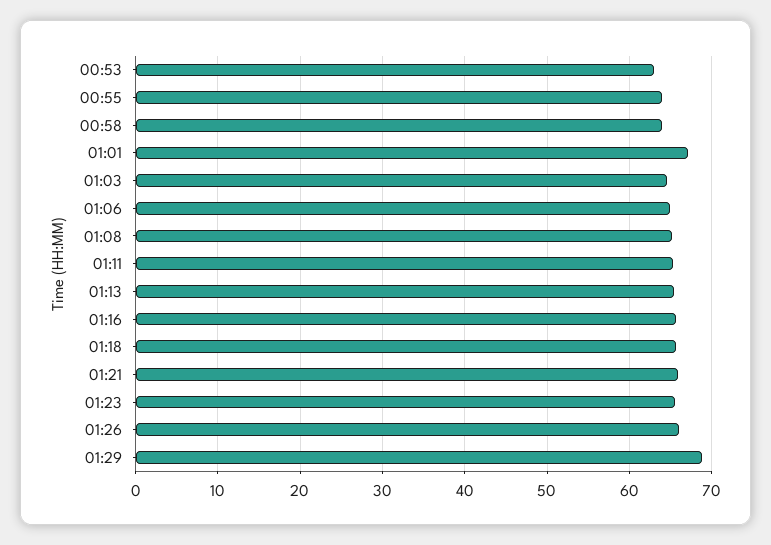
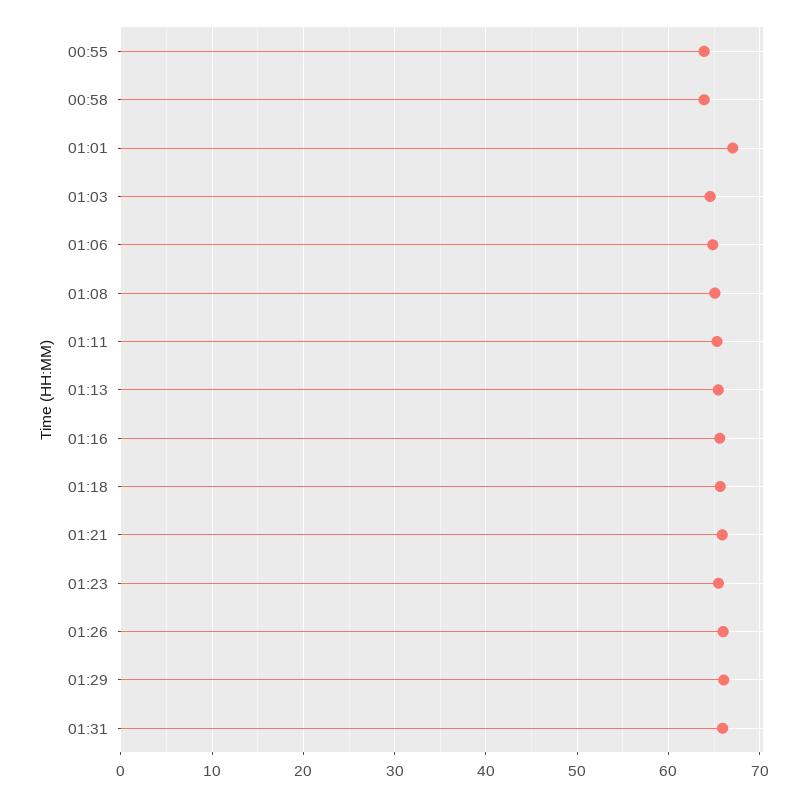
00:53: 63 -> none
01:29: 69 -> 66
01:31: none -> 66

